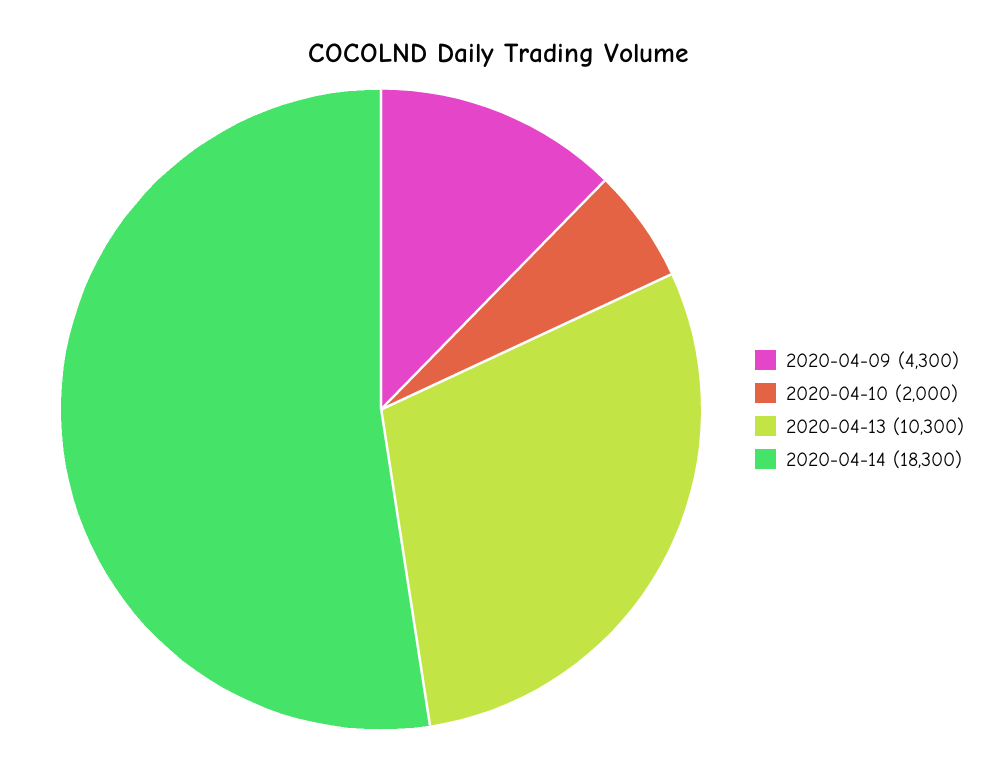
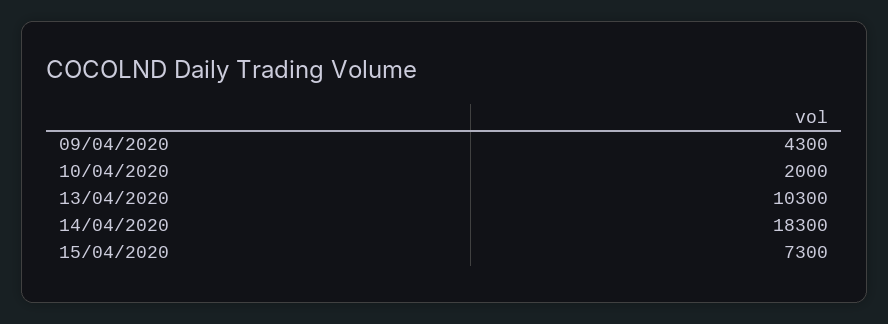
15/04/2020: none -> 7300

